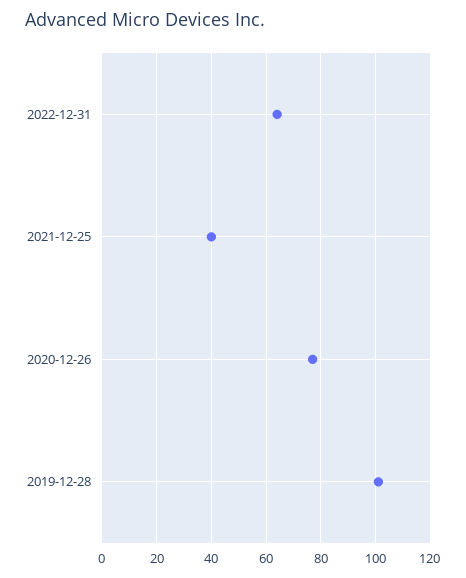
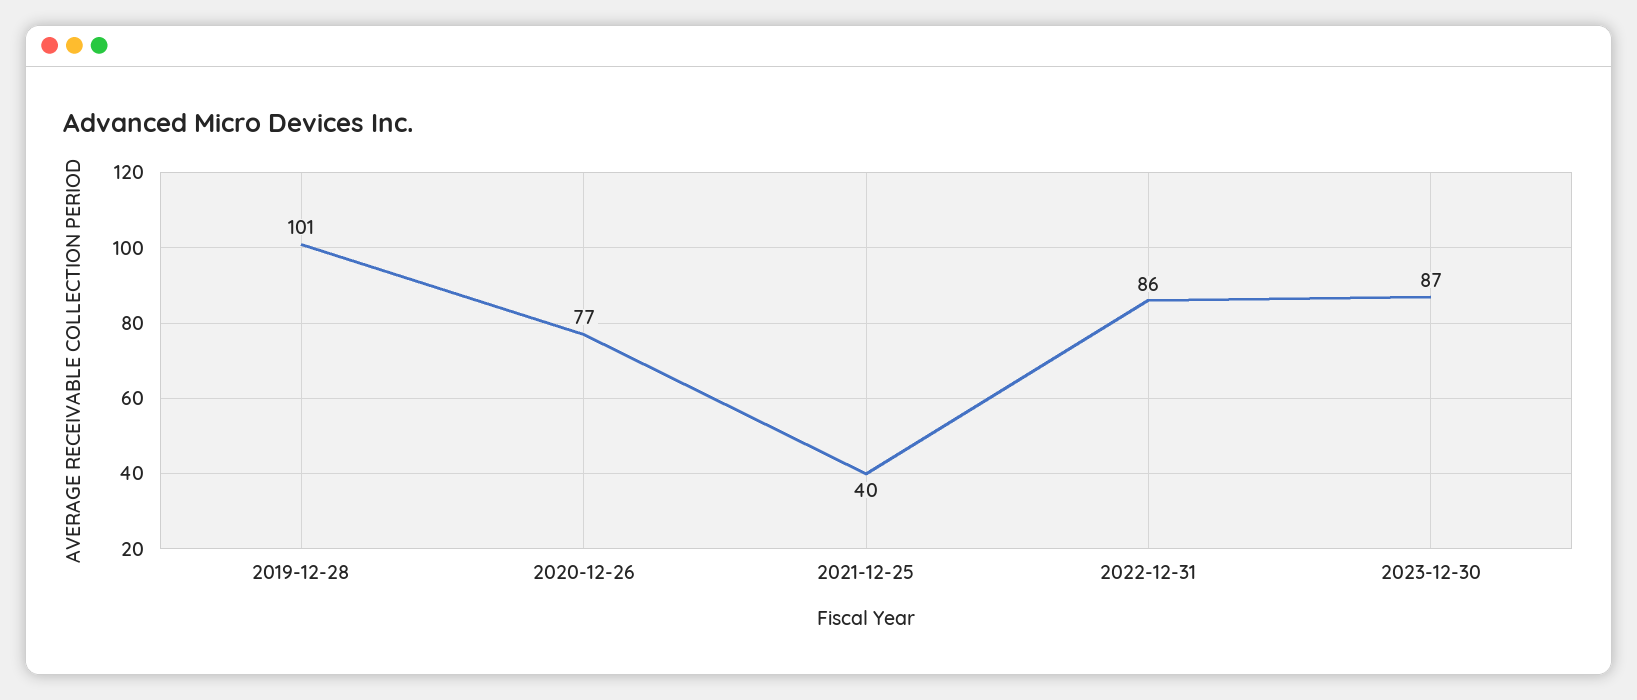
2022-12-31: 65 -> 86
2023-12-30: none -> 87

